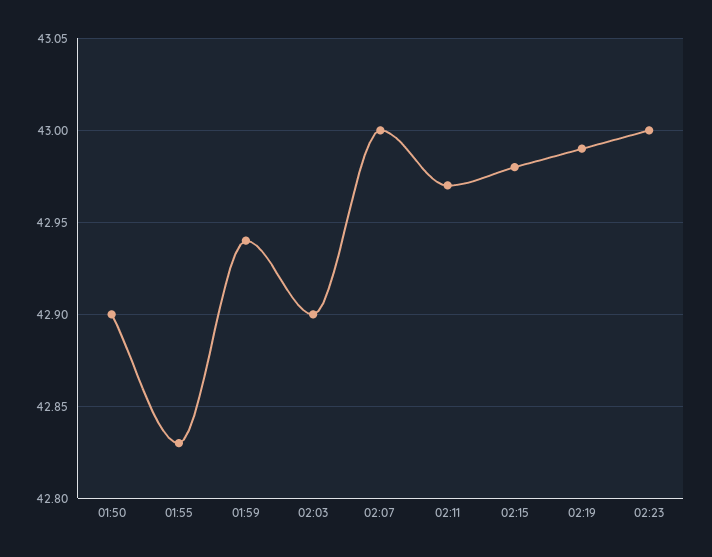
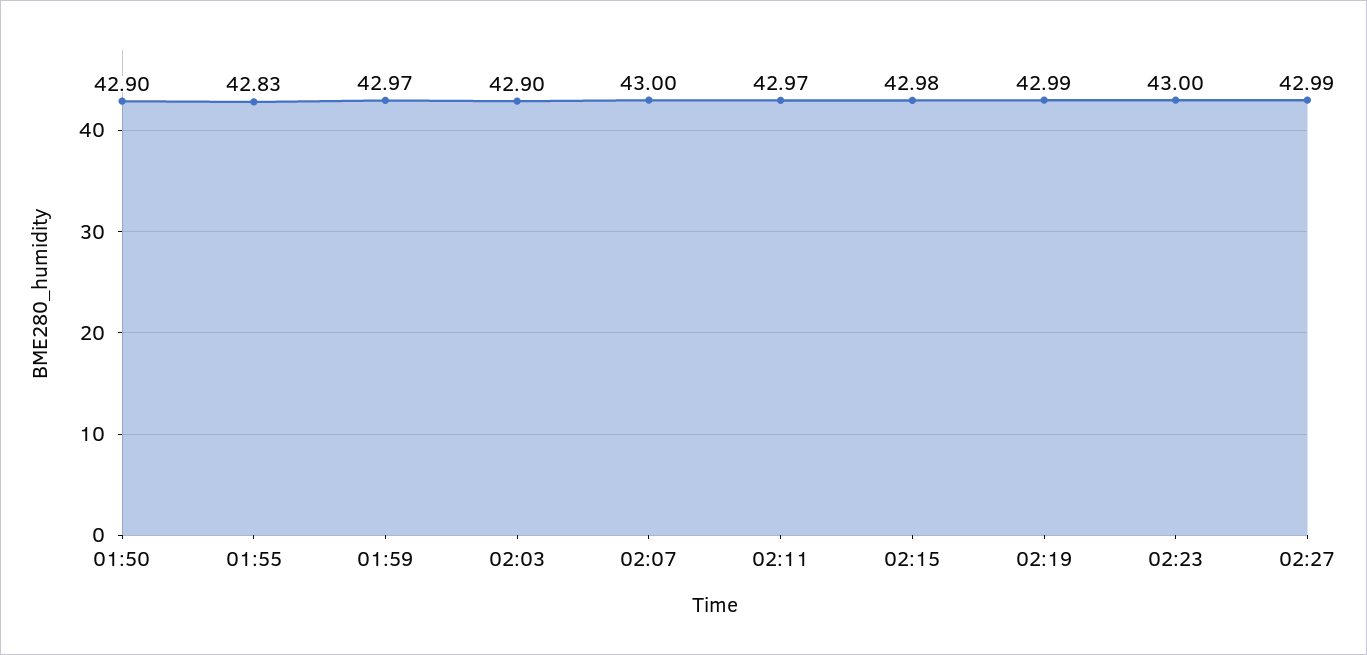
01:59: 42.94 -> 42.97
02:27: none -> 42.99

